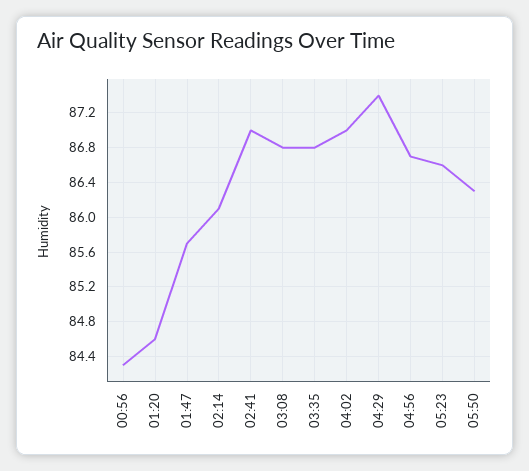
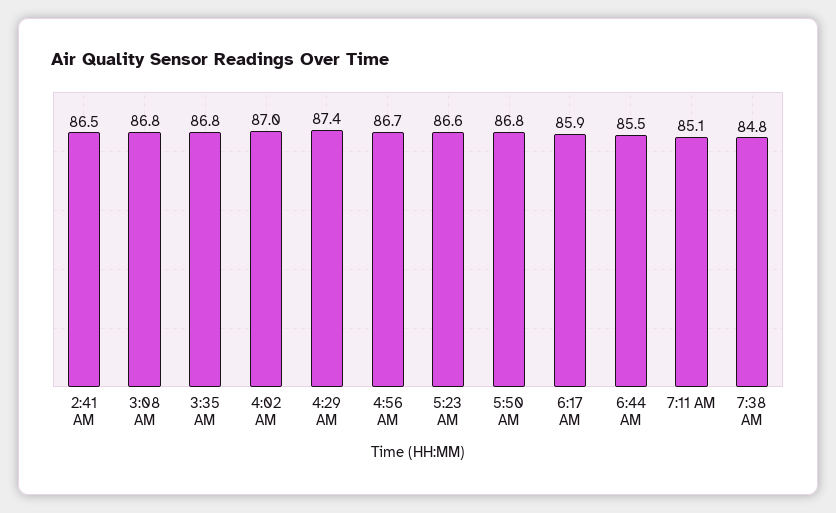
00:56: 84.3 -> none
01:20: 84.6 -> none
01:47: 85.7 -> none
02:14: 86.1 -> none
02:41: 87 -> 86.5
05:50: 86.3 -> 86.8
6:17 AM: none -> 85.9
6:44 AM: none -> 85.5
7:11 AM: none -> 85.1
7:38 AM: none -> 84.8

